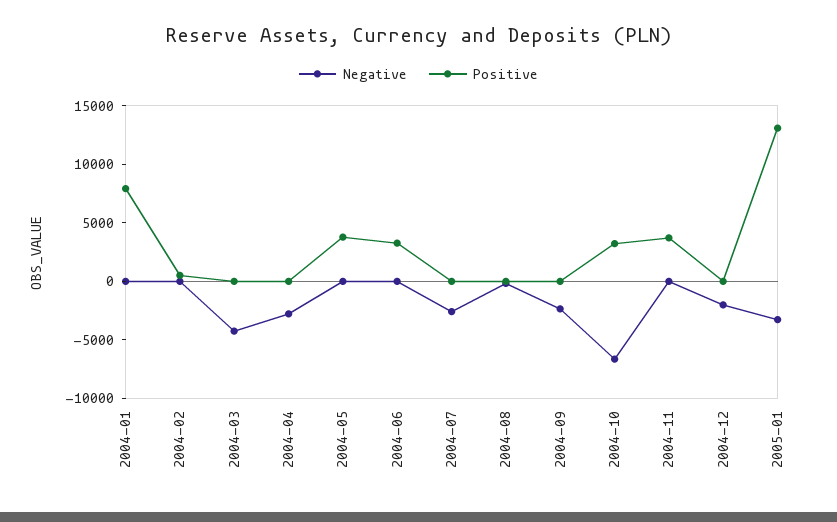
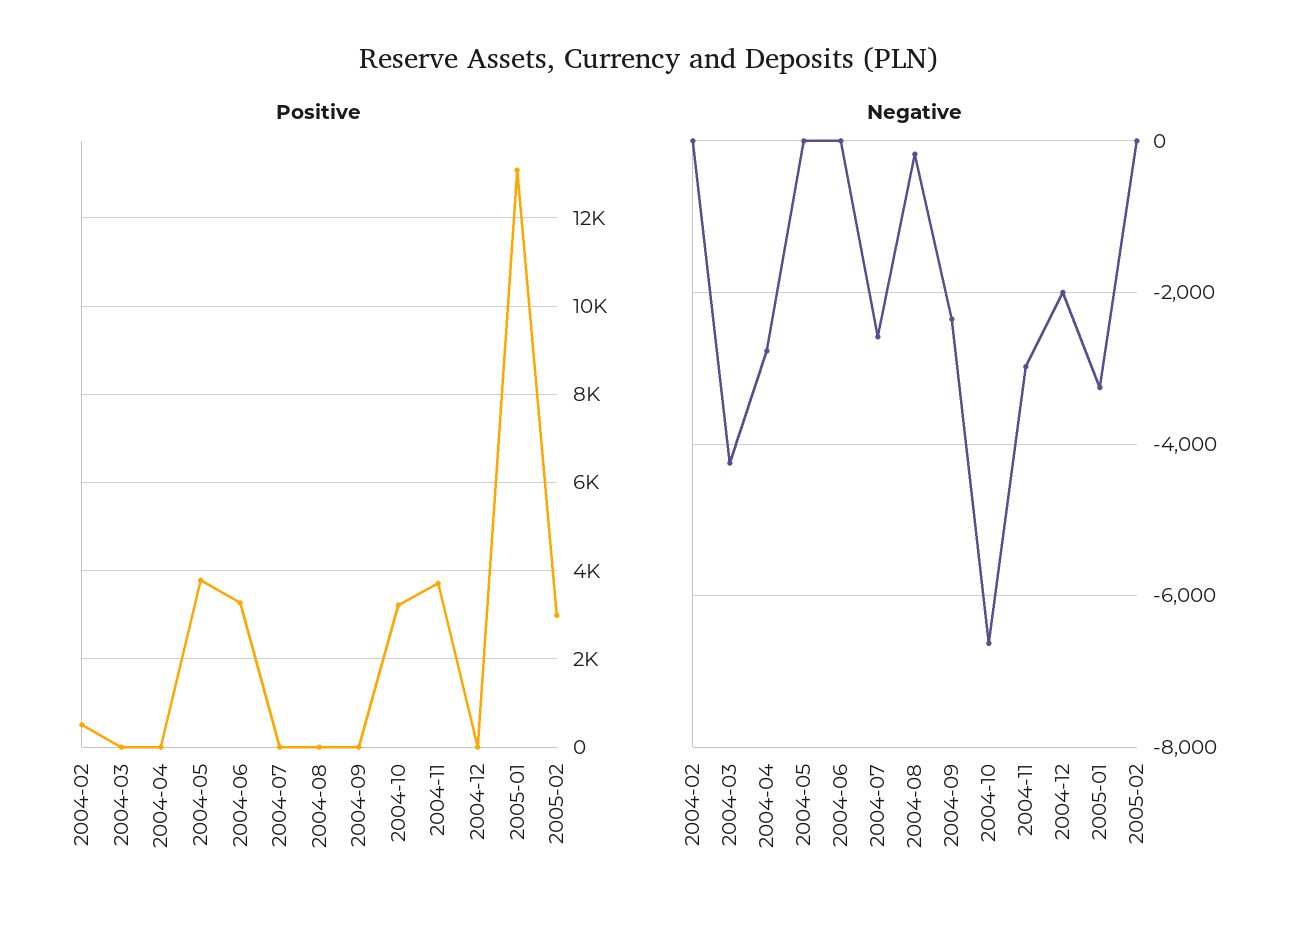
Negative, 2004-01: 0 -> none
Positive, 2004-01: 8000 -> none
Negative, 2004-11: 0 -> -3000
Positive, 2005-02: none -> 3000
Negative, 2005-02: none -> 0

